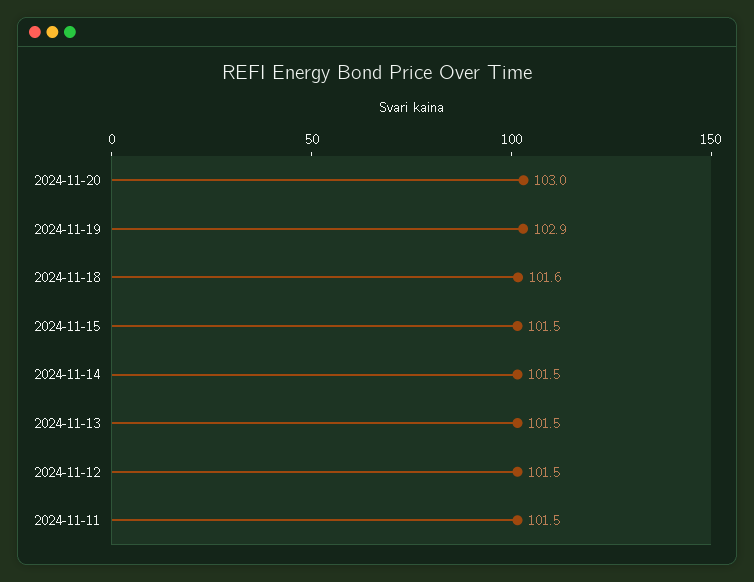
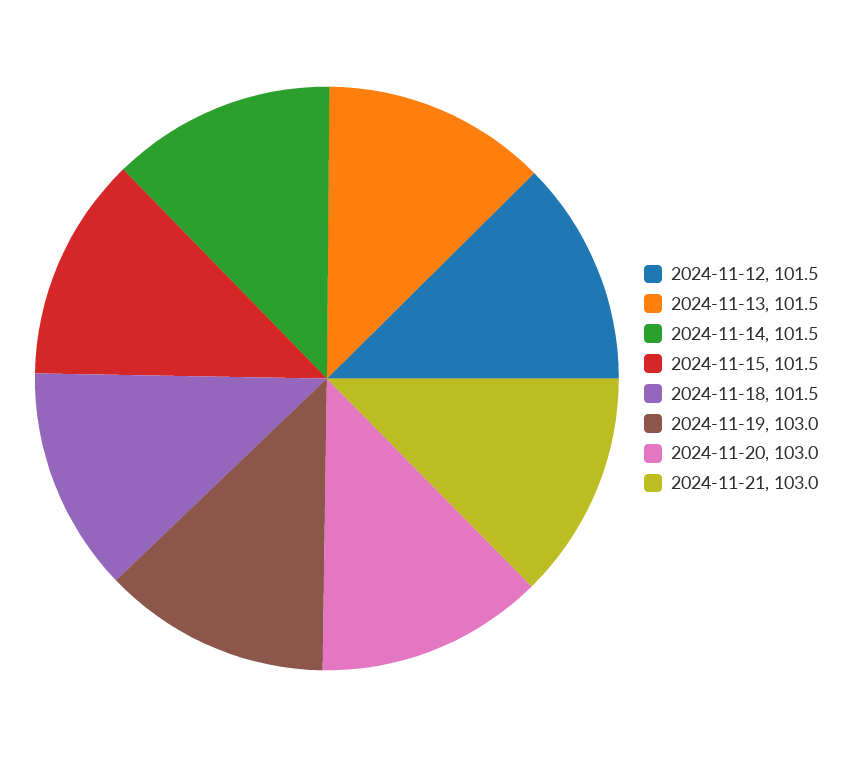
2024-11-19: 102.9 -> 103
2024-11-18: 101.6 -> 101.5
2024-11-11: 101.5 -> none
2024-11-21: none -> 103

